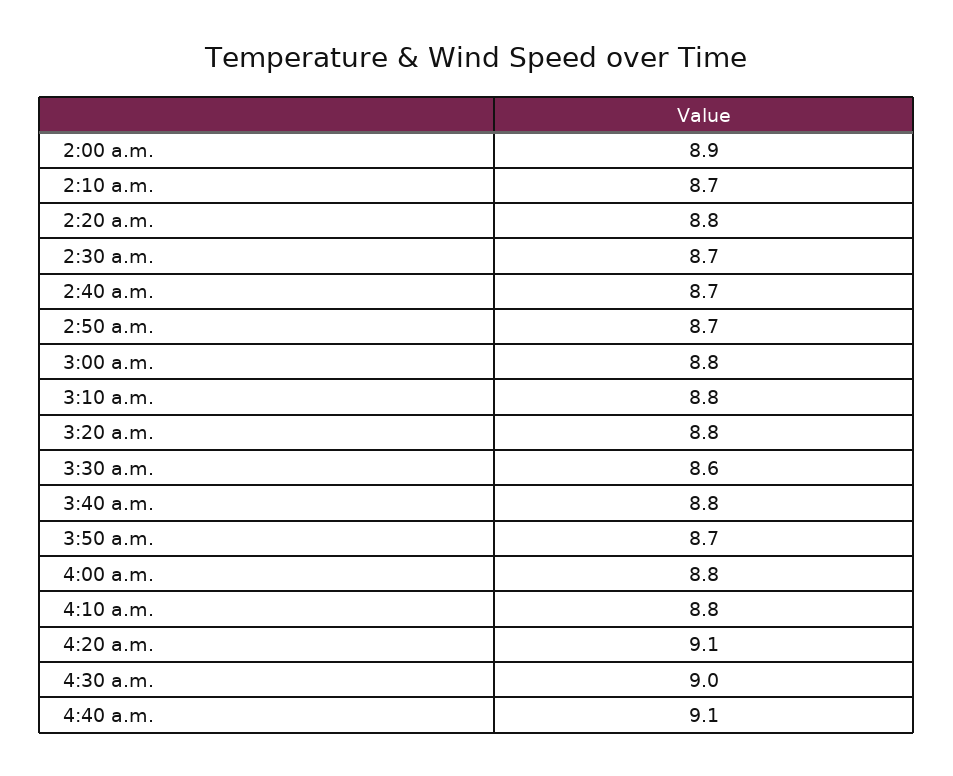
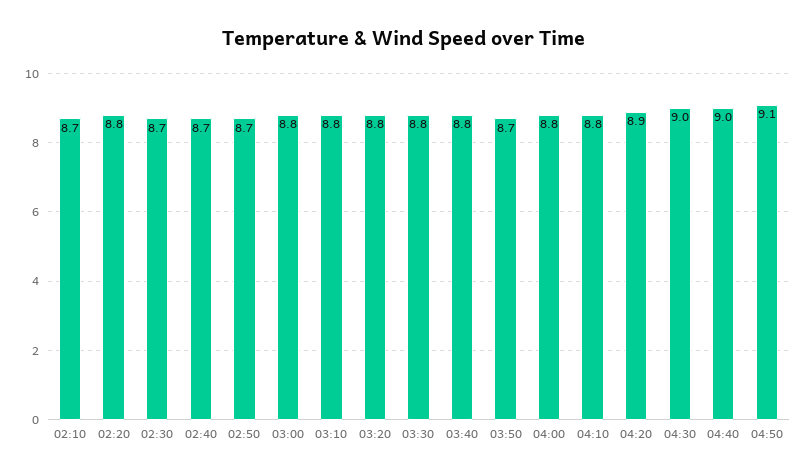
2:00 a.m.: 8.9 -> none
3:30 a.m.: 8.6 -> 8.8
4:20 a.m.: 9.1 -> 8.9
4:40 a.m.: 9.1 -> 9
04:50: none -> 9.1

